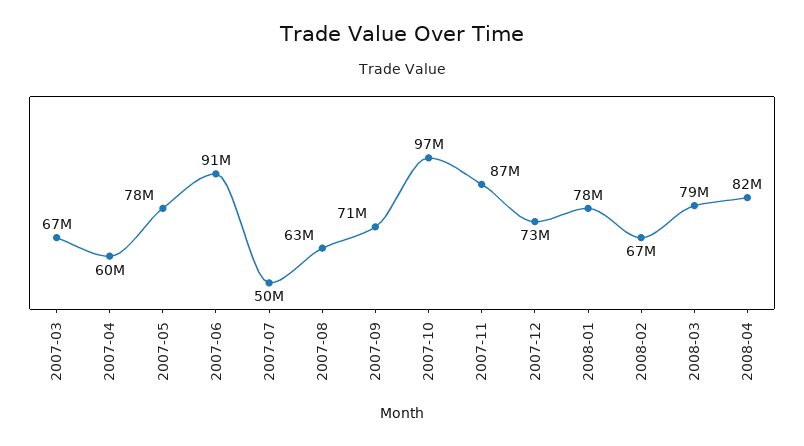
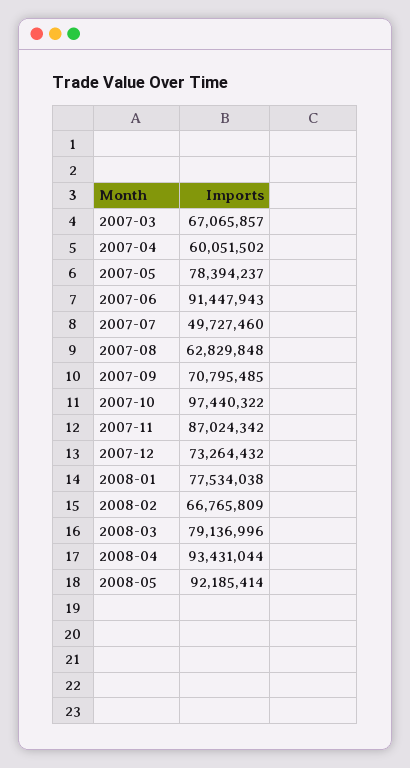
2008-04: 82000000 -> 93431044
2008-05: none -> 92185414

